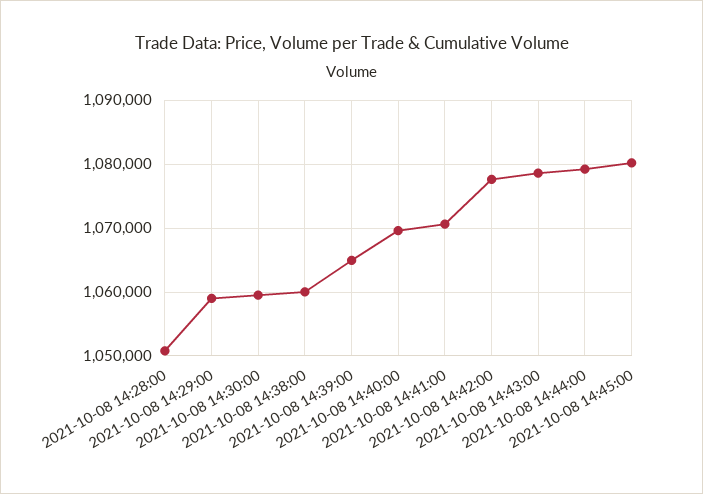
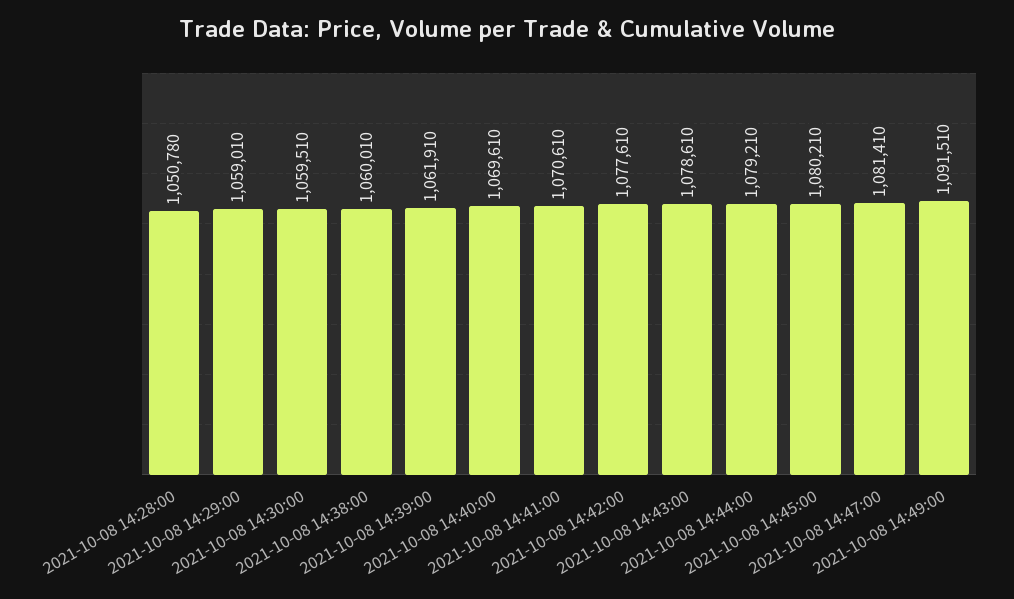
2021-10-08 14:39:00: 1065000 -> 1061910
2021-10-08 14:47:00: none -> 1081410
2021-10-08 14:49:00: none -> 1091510

